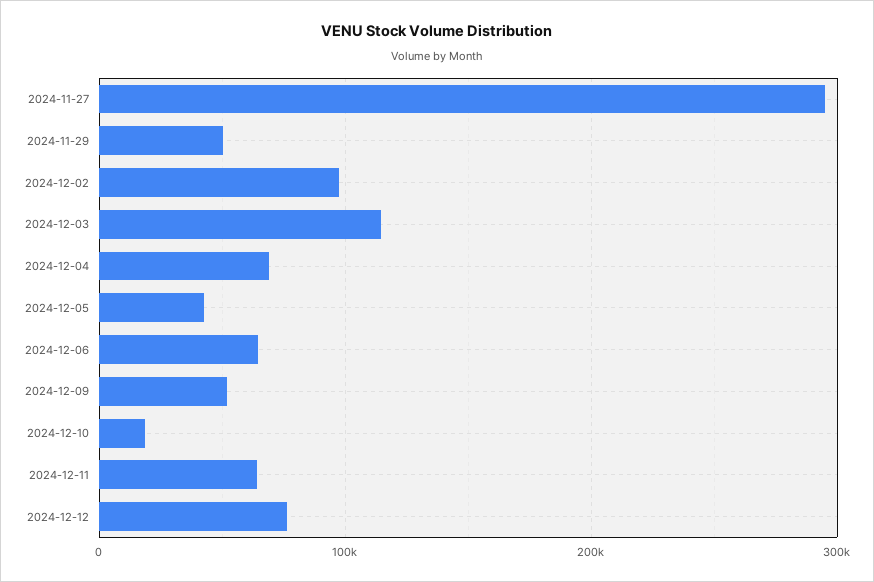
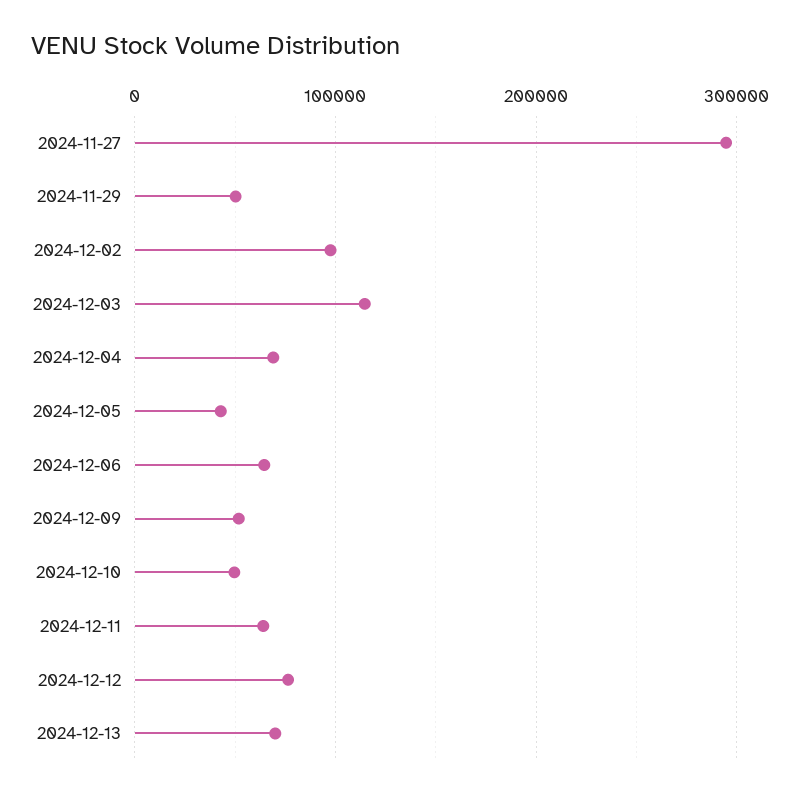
2024-12-10: 20000 -> 50000
2024-12-13: none -> 70000

